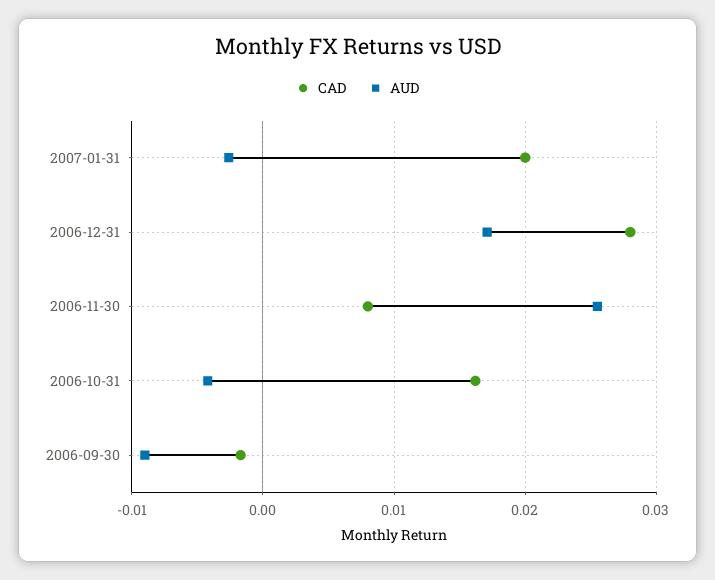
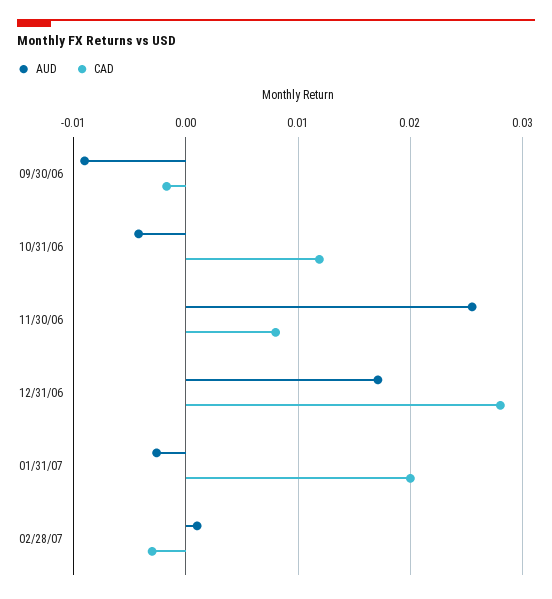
CAD, 2006-10-31: 0.016 -> 0.012
AUD, 02/28/07: none -> 0.001
CAD, 02/28/07: none -> -0.003

